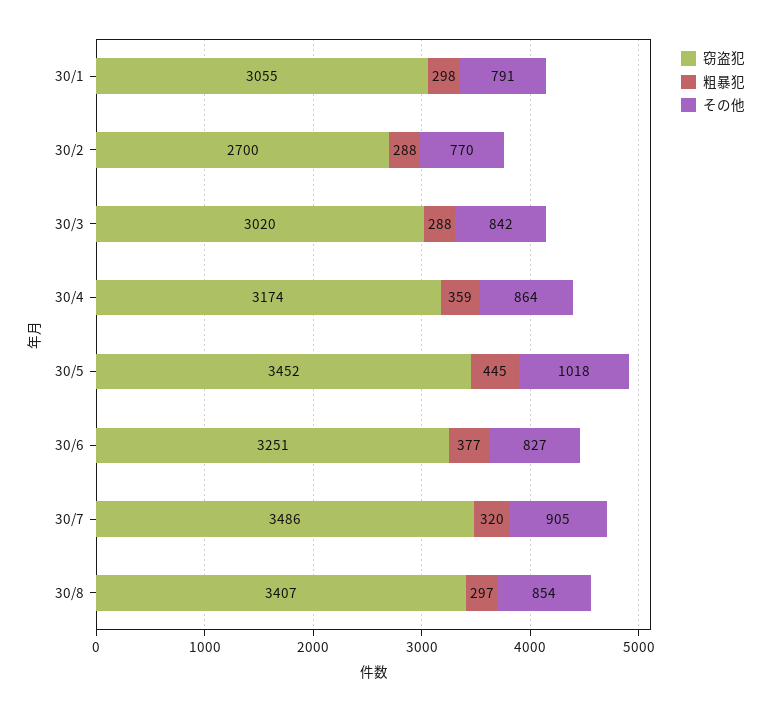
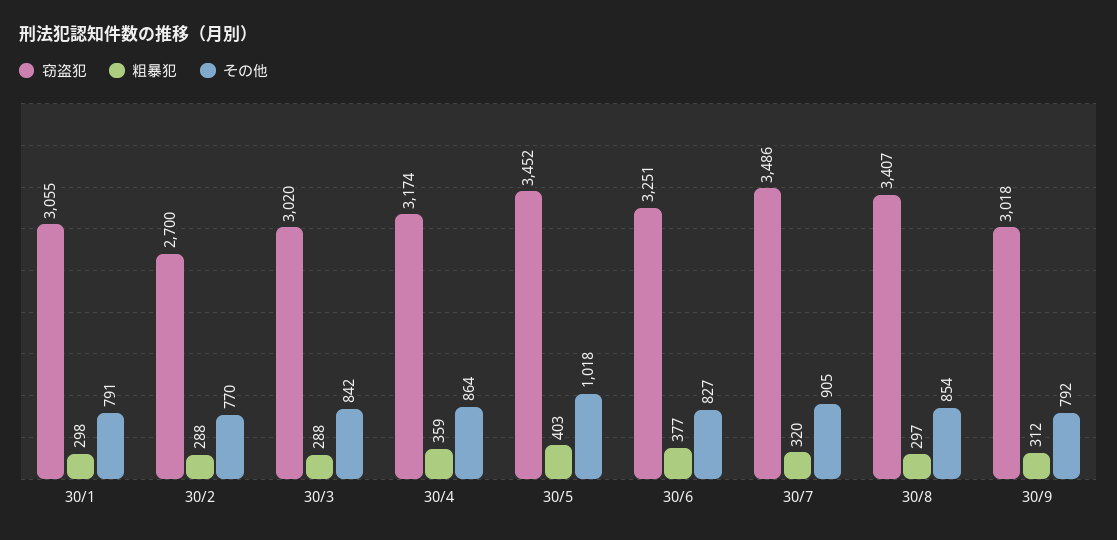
粗暴犯, 30/5: 445 -> 403
窃盗犯, 30/9: none -> 3018
粗暴犯, 30/9: none -> 312
その他, 30/9: none -> 792

